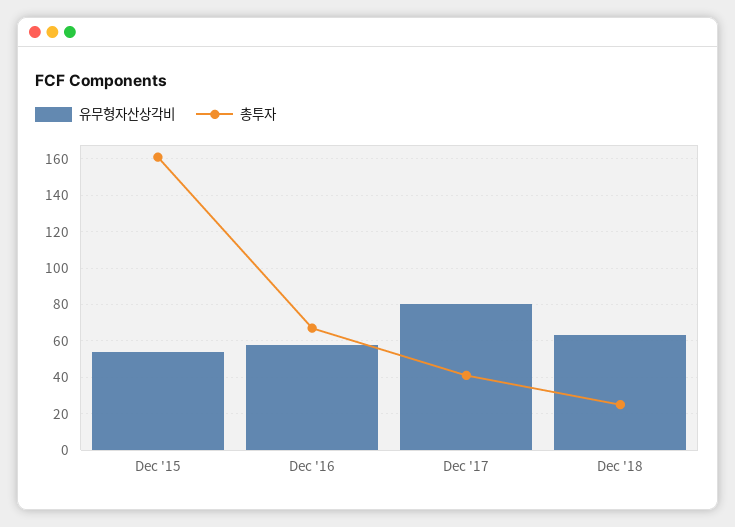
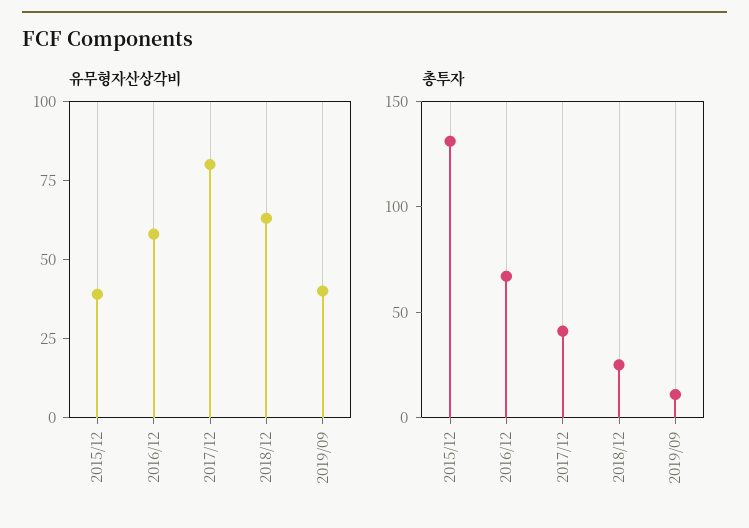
유무형자산상각비, Dec '15: 55 -> 40
총투자, Dec '15: 160 -> 130
유무형자산상각비, 2019/09: none -> 40
총투자, 2019/09: none -> 10

